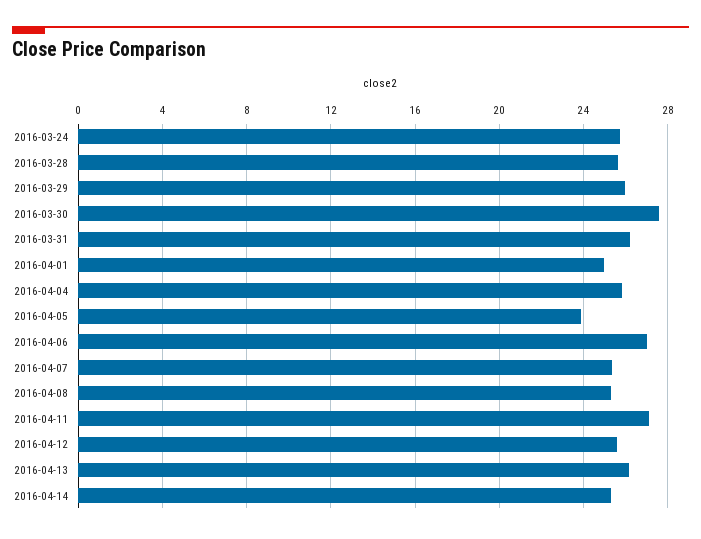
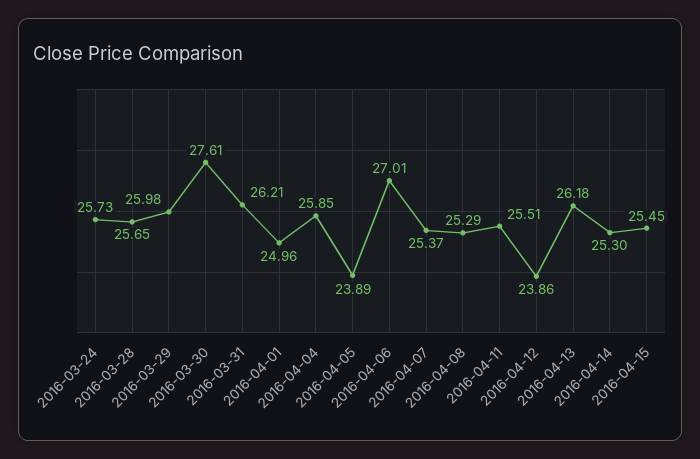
2016-04-11: 27 -> 25.51
2016-04-12: 25.5 -> 23.86
2016-04-15: none -> 25.45

